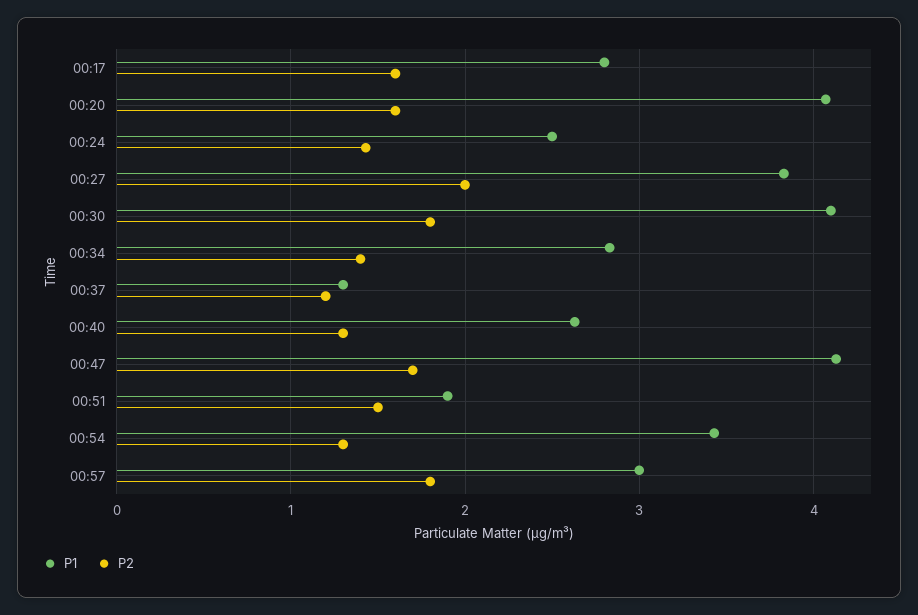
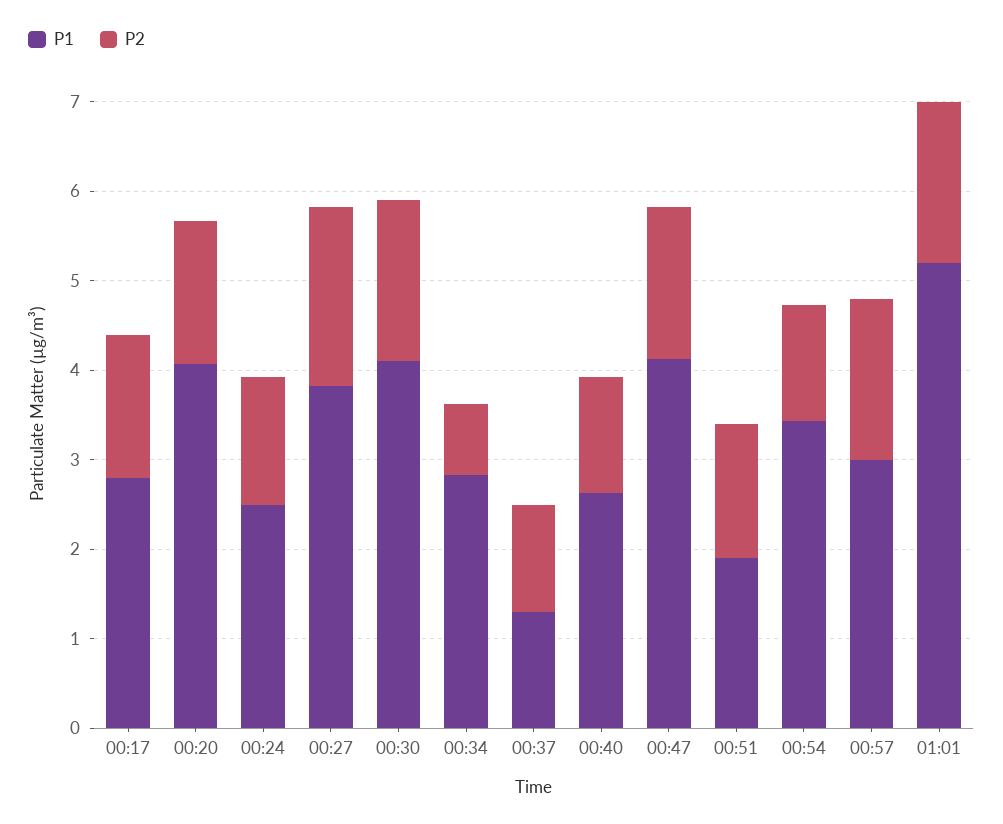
P2, 00:34: 1.4 -> 0.8
P1, 01:01: none -> 5.2
P2, 01:01: none -> 1.8

